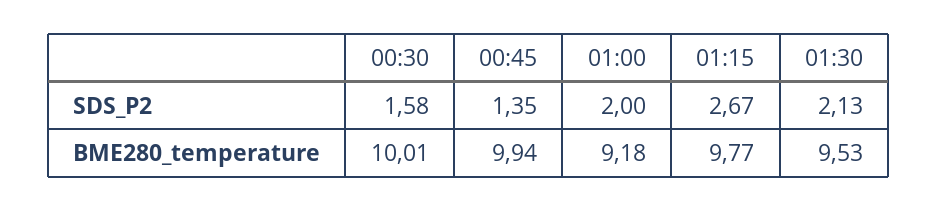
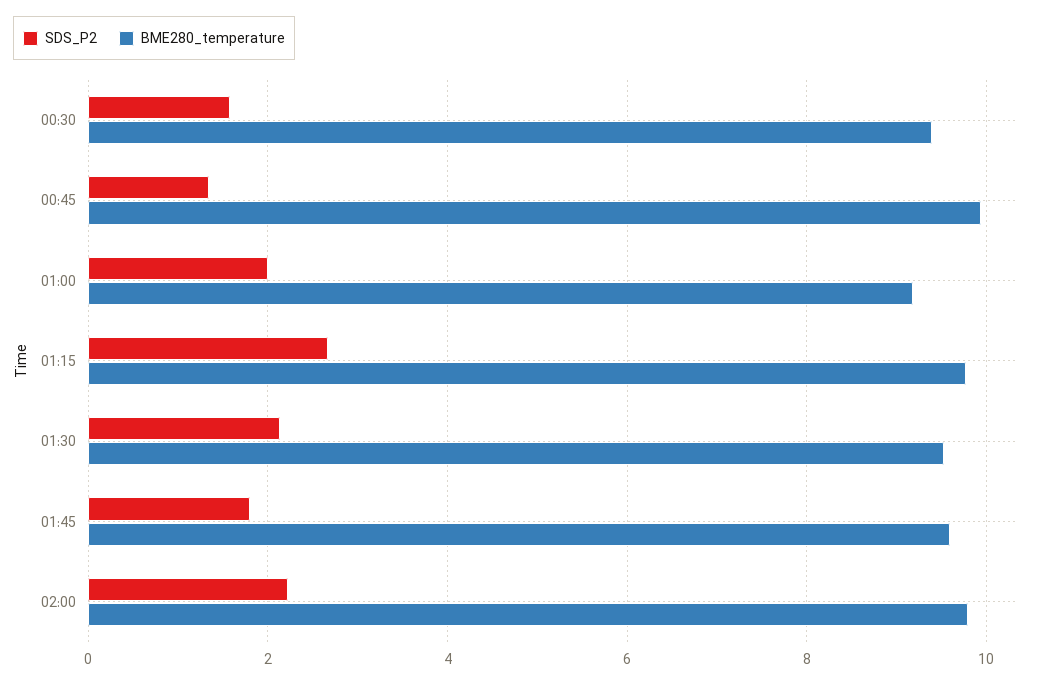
BME280_temperature, 00:30: 10.01 -> 9.4
SDS_P2, 01:45: none -> 1.8
BME280_temperature, 01:45: none -> 9.6
SDS_P2, 02:00: none -> 2.2
BME280_temperature, 02:00: none -> 9.8

